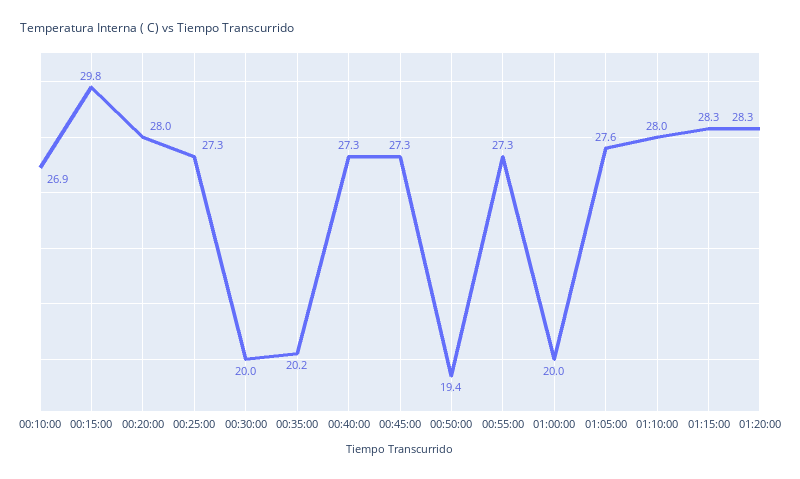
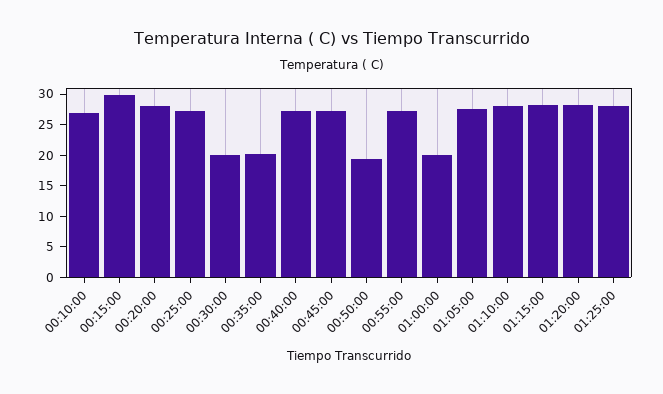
01:25:00: none -> 27.5

